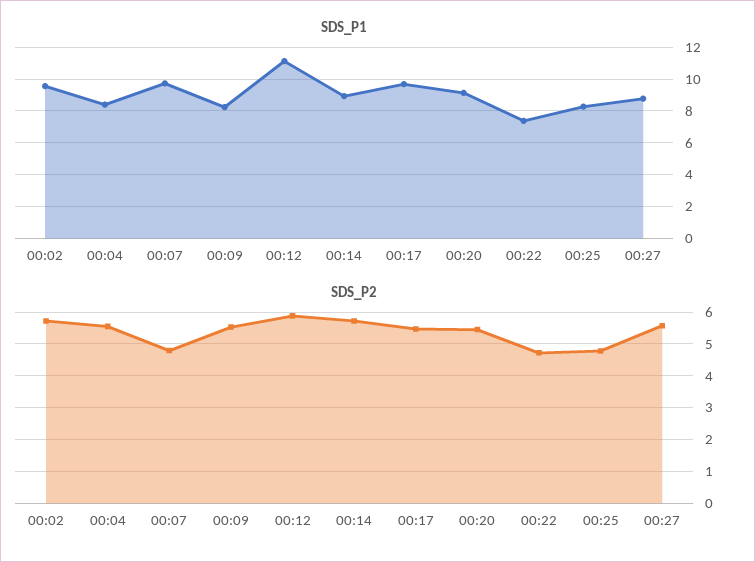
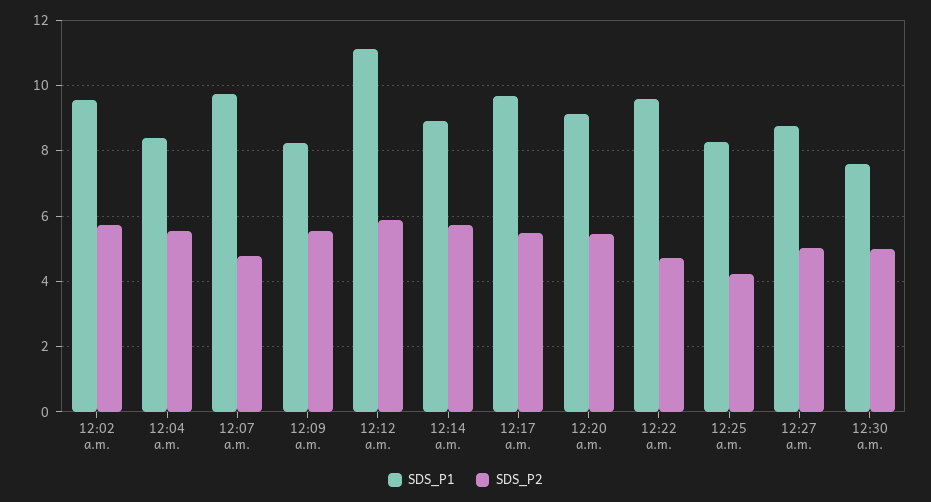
SDS_P1, 00:22: 7.5 -> 9.6
SDS_P2, 00:25: 4.8 -> 4.2
SDS_P2, 00:27: 5.6 -> 5
SDS_P1, 12:30 a.m.: none -> 7.6
SDS_P2, 12:30 a.m.: none -> 5

